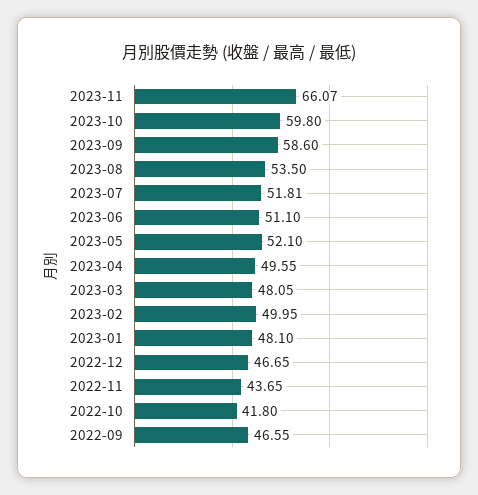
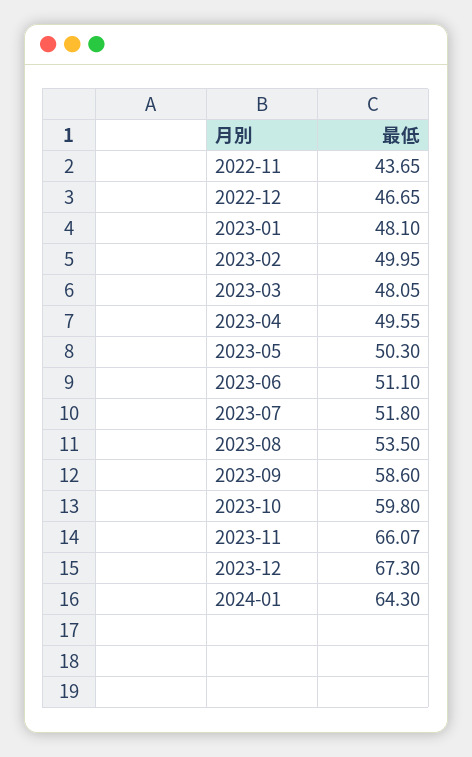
2023-07: 51.81 -> 51.8
2023-05: 52.1 -> 50.3
2022-10: 41.8 -> none
2022-09: 46.55 -> none
2023-12: none -> 67.3
2024-01: none -> 64.3

